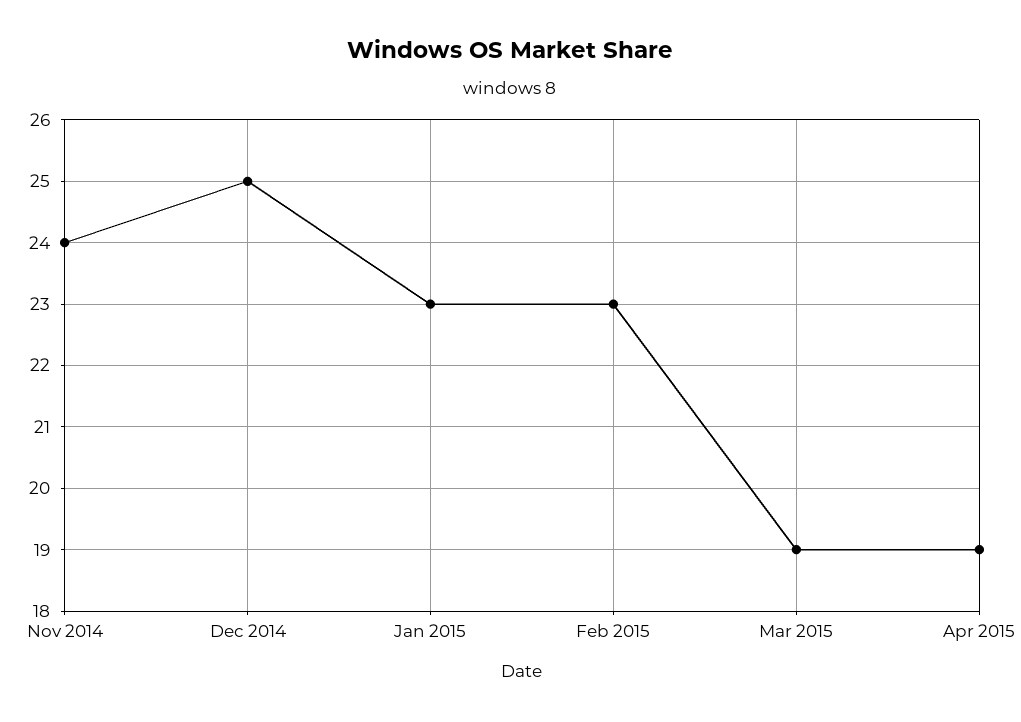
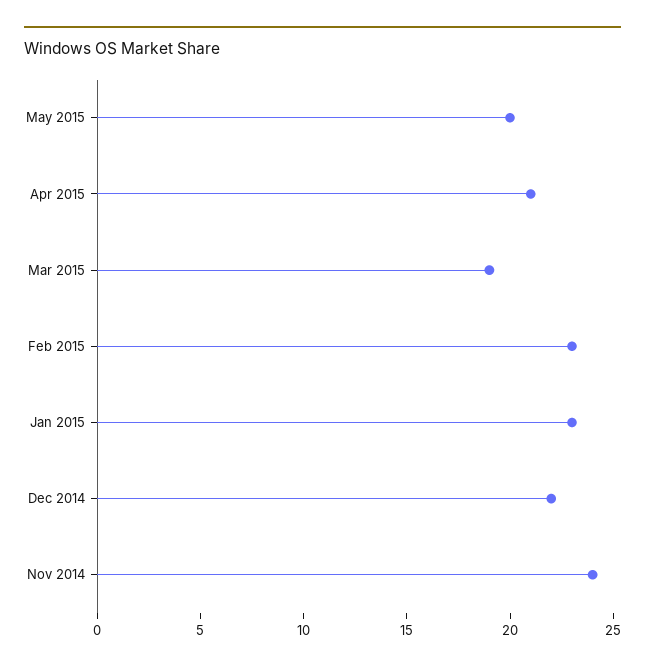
Dec 2014: 25 -> 22
Apr 2015: 19 -> 21
May 2015: none -> 20

